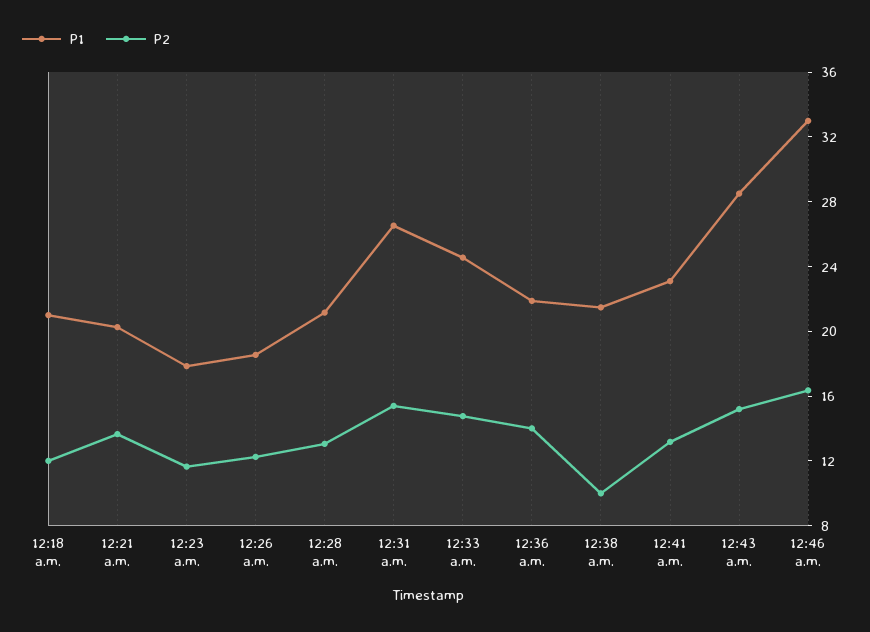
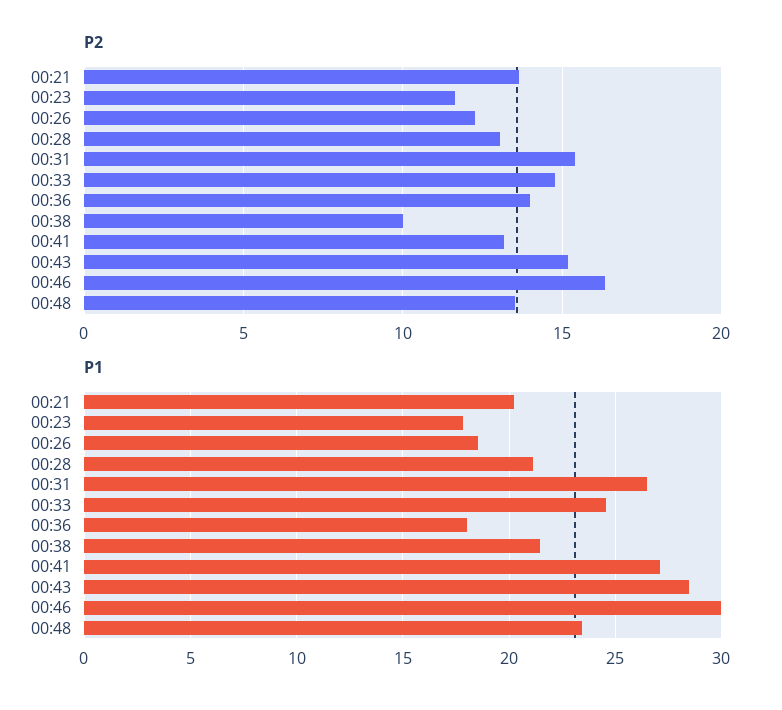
P1, 12:18 a.m.: 21 -> none
P2, 12:18 a.m.: 12 -> none
P1, 12:36 a.m.: 22 -> 18
P1, 12:41 a.m.: 23 -> 27
P1, 12:46 a.m.: 33 -> 30
P2, 00:48: none -> 13.5
P1, 00:48: none -> 23.5

